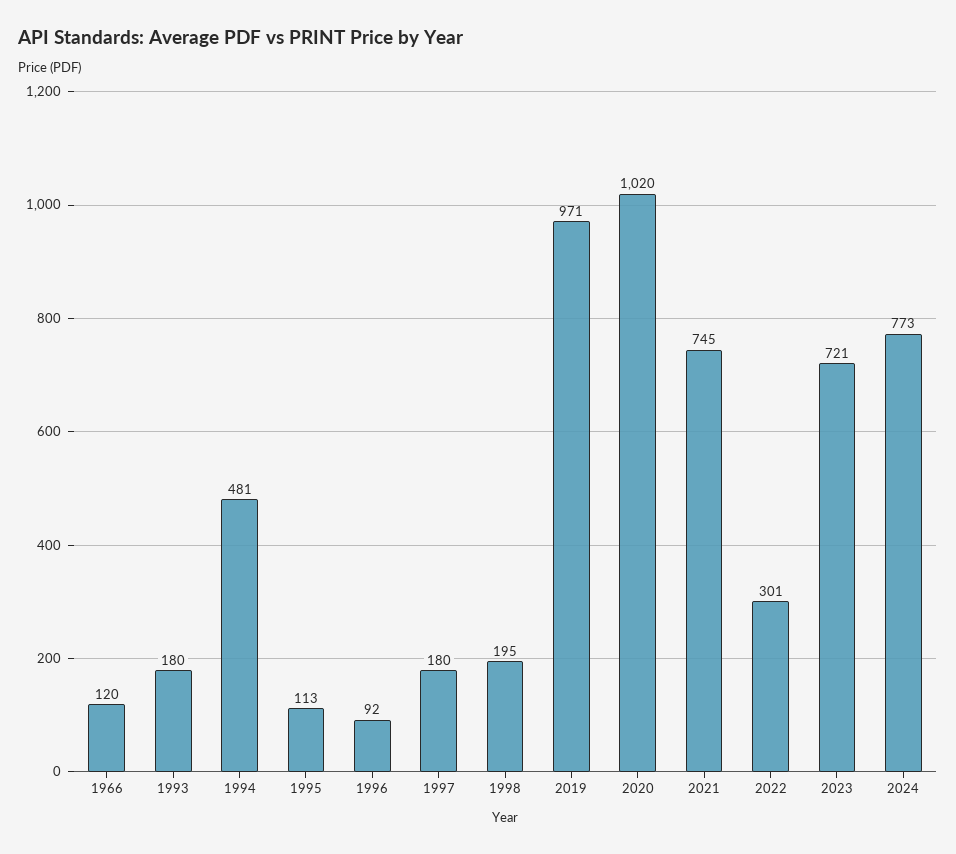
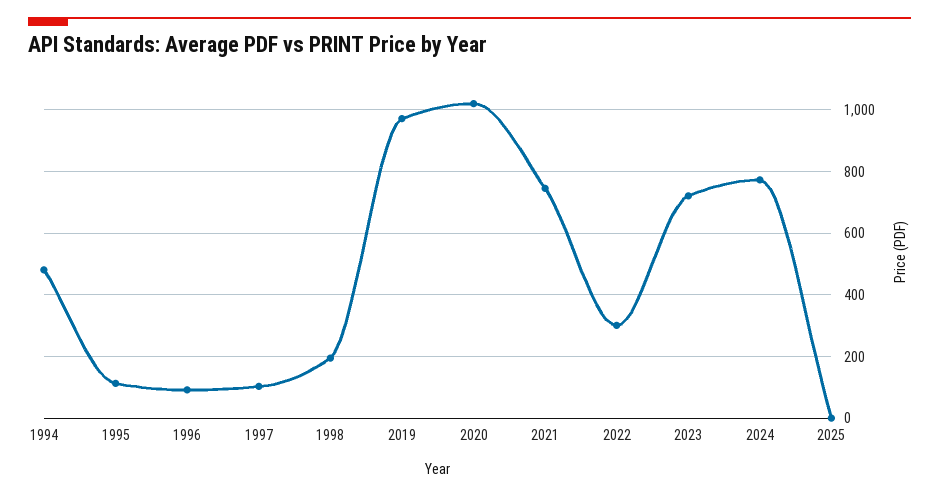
1966: 120 -> none
1993: 180 -> none
1997: 180 -> 100
2025: none -> 0

